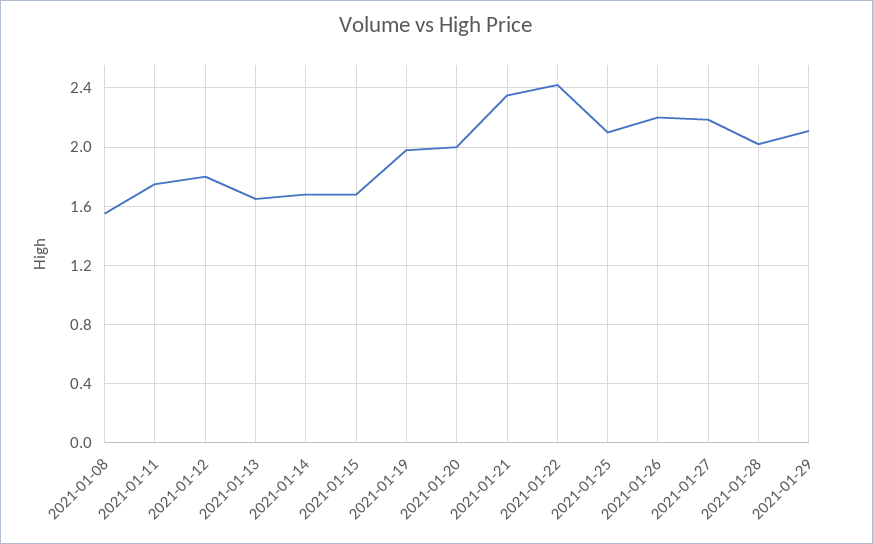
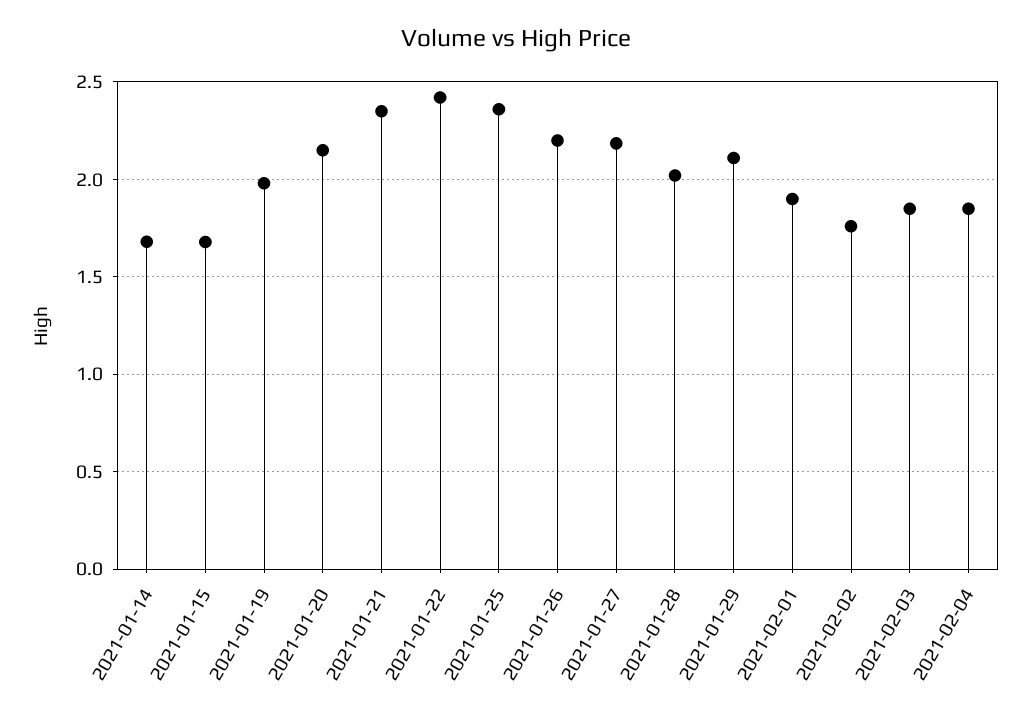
2021-01-08: 1.55 -> none
2021-01-11: 1.75 -> none
2021-01-12: 1.8 -> none
2021-01-13: 1.65 -> none
2021-01-20: 2 -> 2.15
2021-01-25: 2.1 -> 2.35
2021-02-01: none -> 1.9
2021-02-02: none -> 1.75
2021-02-03: none -> 1.85
2021-02-04: none -> 1.85

